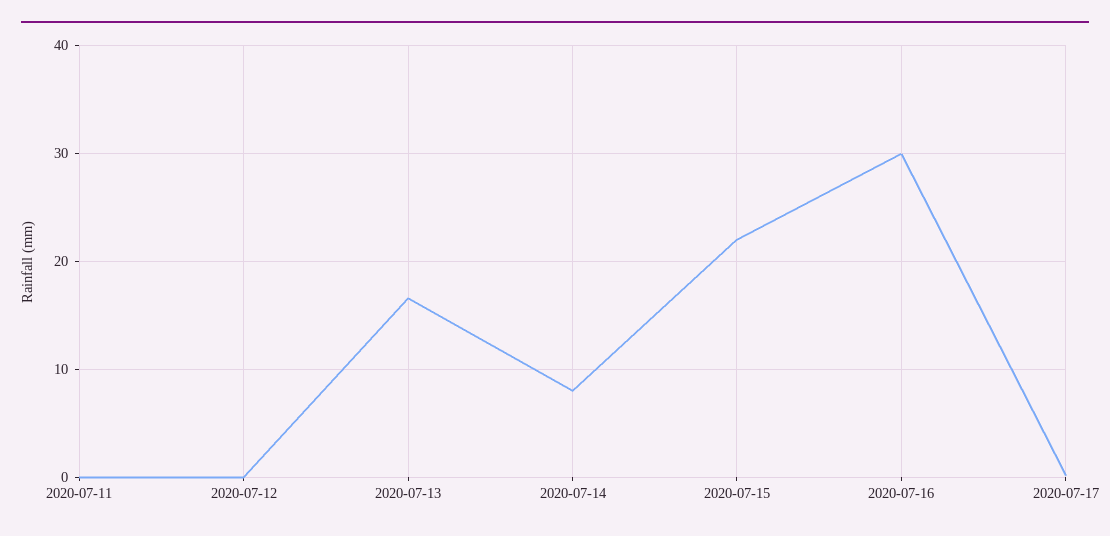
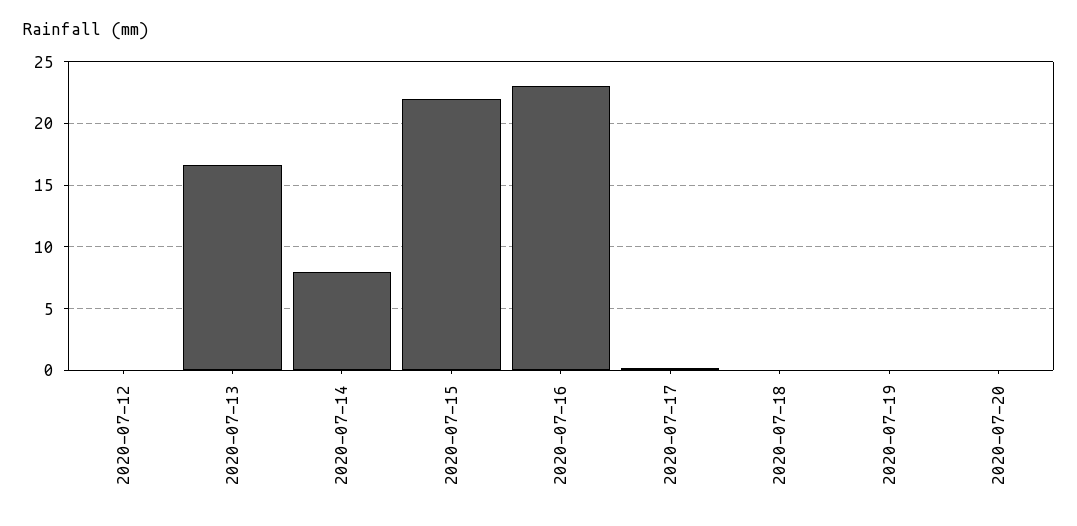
2020-07-11: 0 -> none
2020-07-16: 30 -> 23
2020-07-18: none -> 0
2020-07-19: none -> 0
2020-07-20: none -> 0

